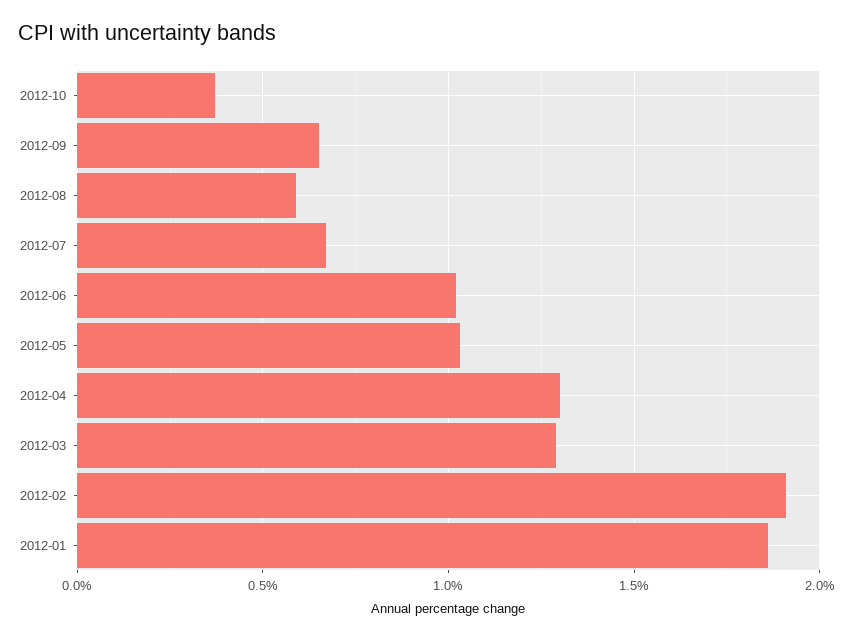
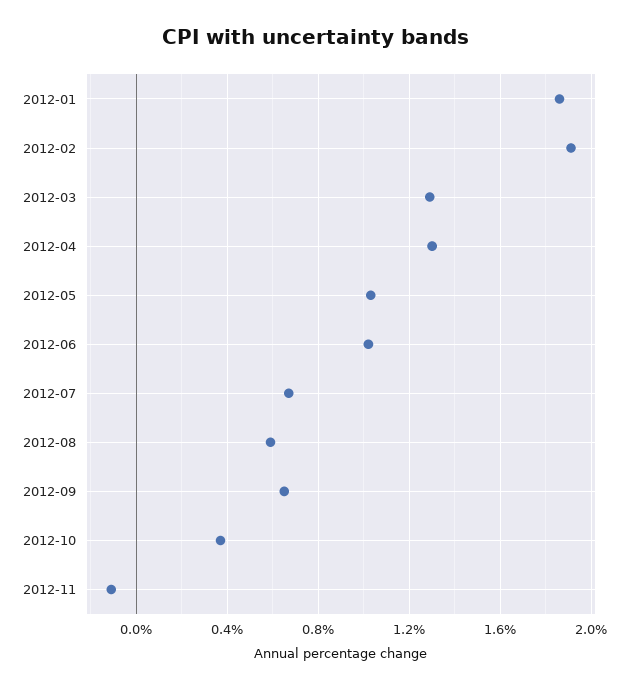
2012-11: none -> -0.1

